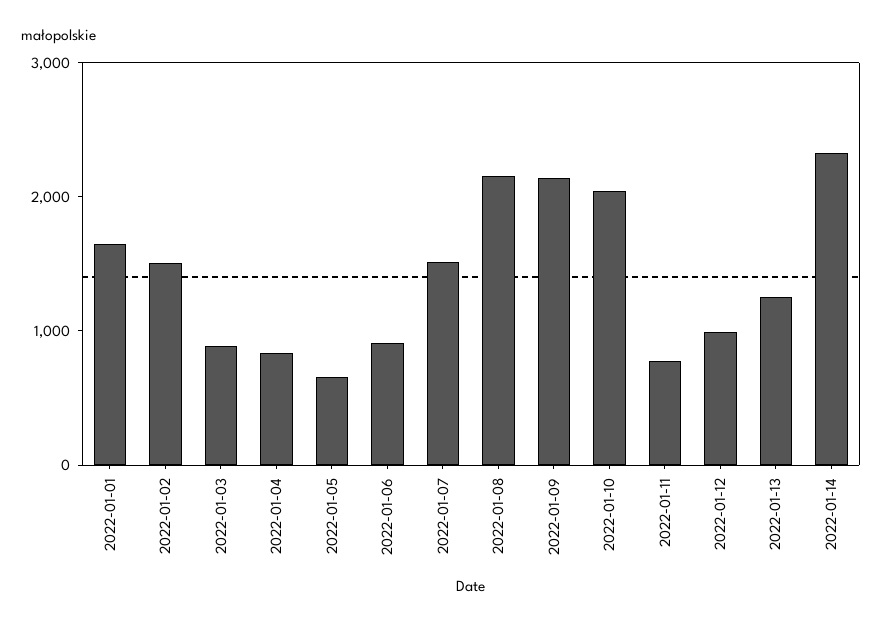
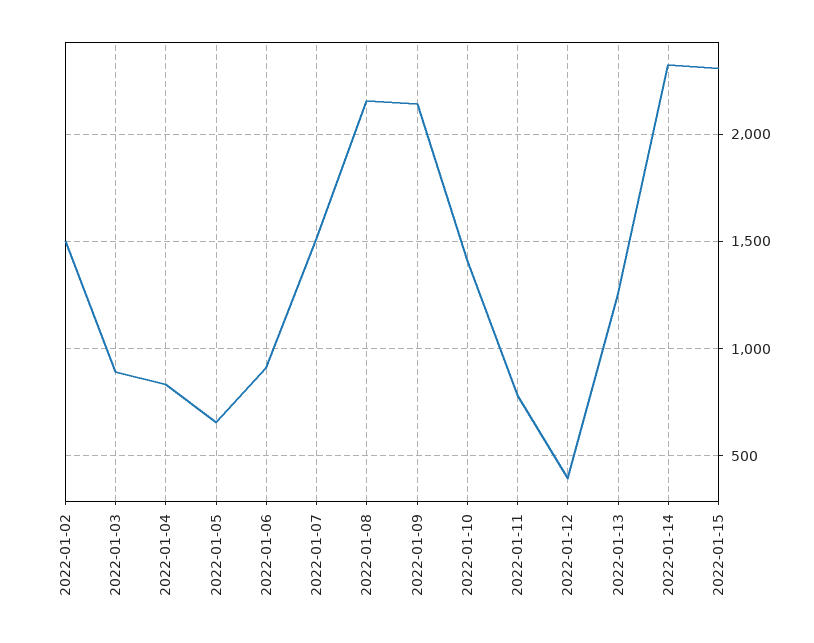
2022-01-01: 1600 -> none
2022-01-10: 2000 -> 1400
2022-01-12: 1000 -> 400
2022-01-15: none -> 2300

